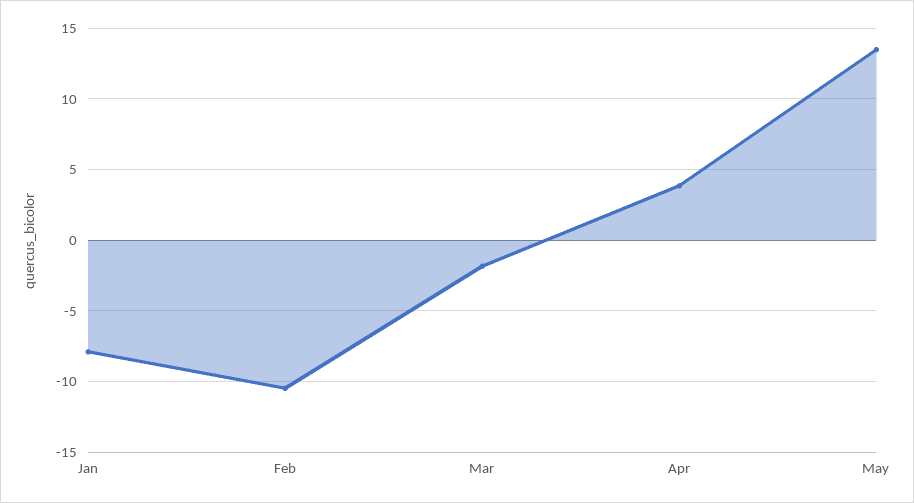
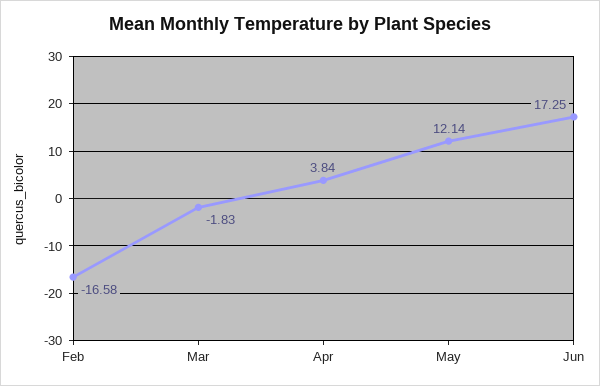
Jan: -8 -> none
Feb: -10.5 -> -16.58
May: 13.5 -> 12.14
Jun: none -> 17.25

